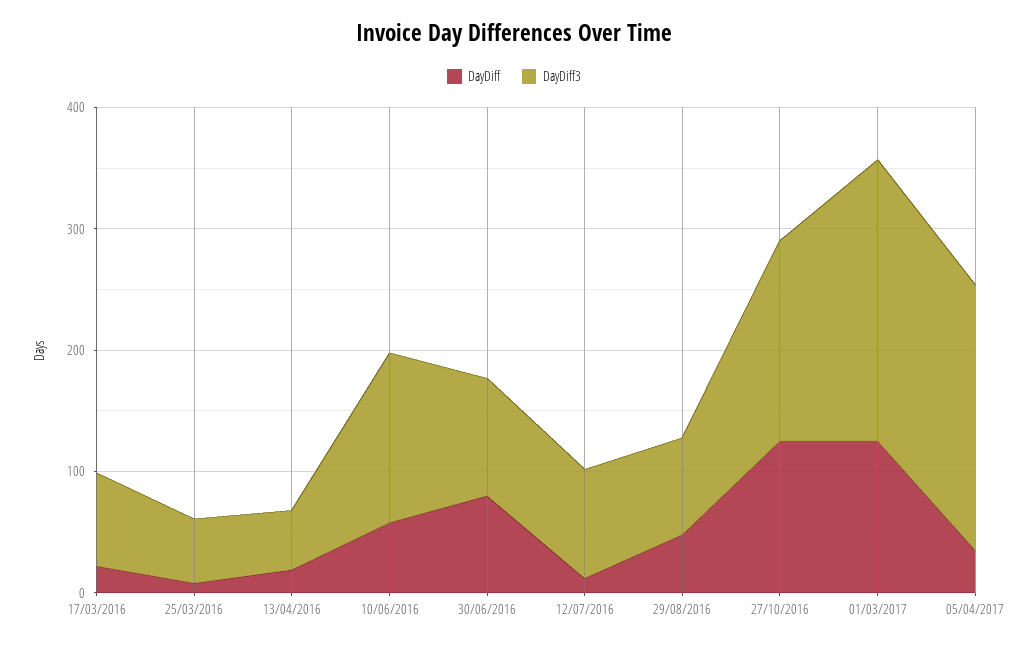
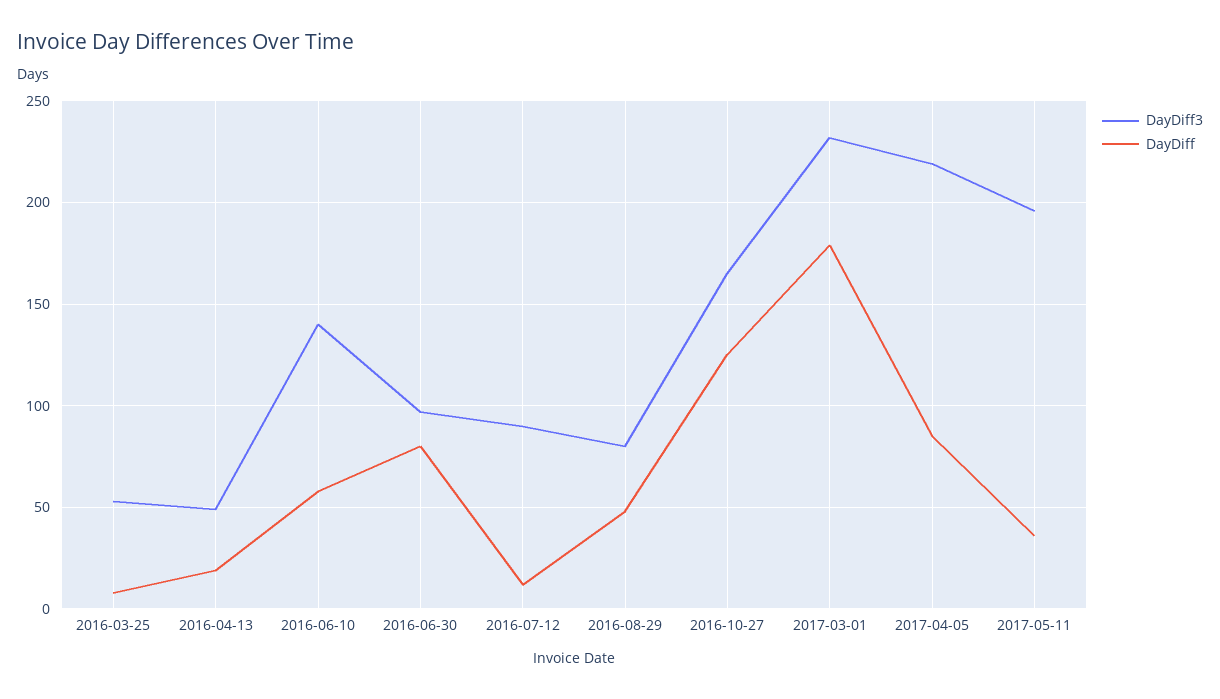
DayDiff, 17/03/2016: 20 -> none
DayDiff3, 17/03/2016: 80 -> none
DayDiff, 01/03/2017: 120 -> 180
DayDiff, 05/04/2017: 40 -> 85
DayDiff3, 2017-05-11: none -> 195
DayDiff, 2017-05-11: none -> 35

